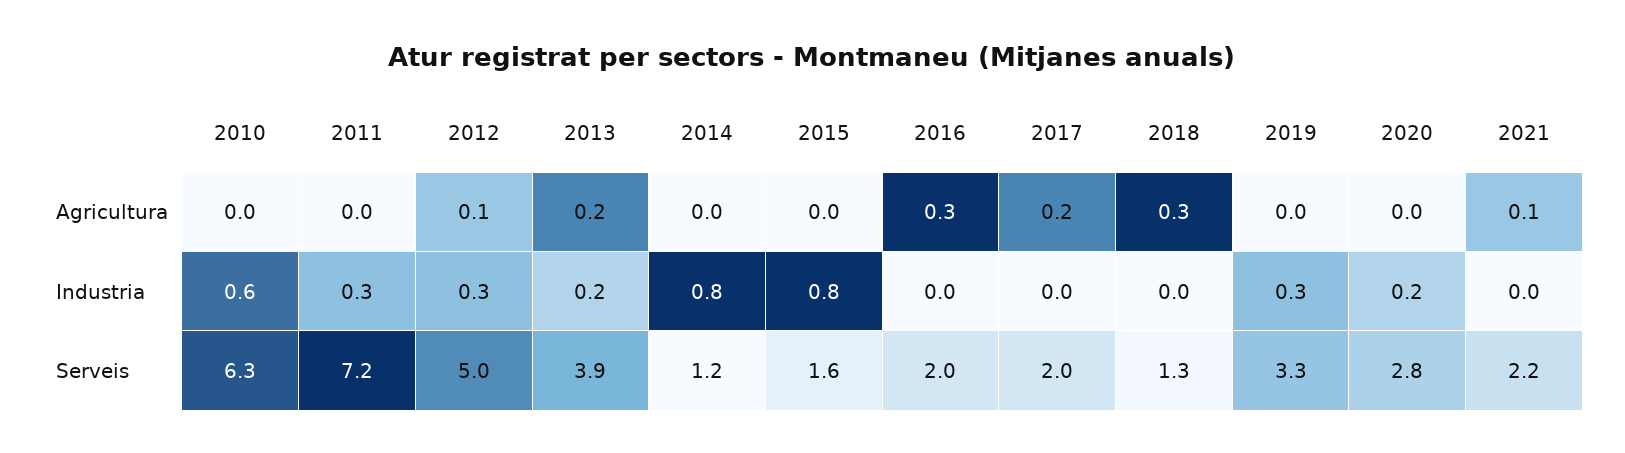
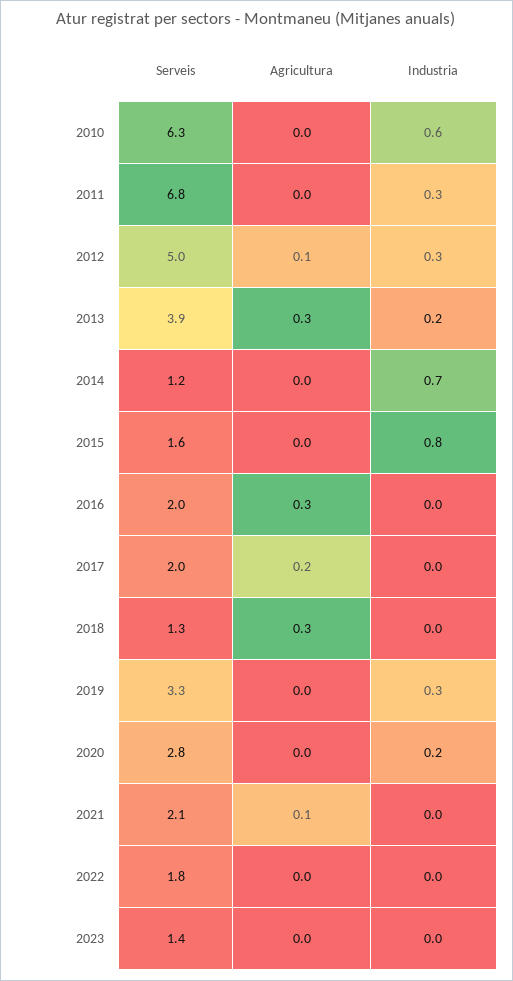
2013, Agricultura: 0.2 -> 0.3
2014, Industria: 0.8 -> 0.7
2011, Serveis: 7.2 -> 6.8
2021, Serveis: 2.2 -> 2.1
2022, Serveis: none -> 1.8
2022, Agricultura: none -> 0
2022, Industria: none -> 0
2023, Serveis: none -> 1.4
2023, Agricultura: none -> 0
2023, Industria: none -> 0

